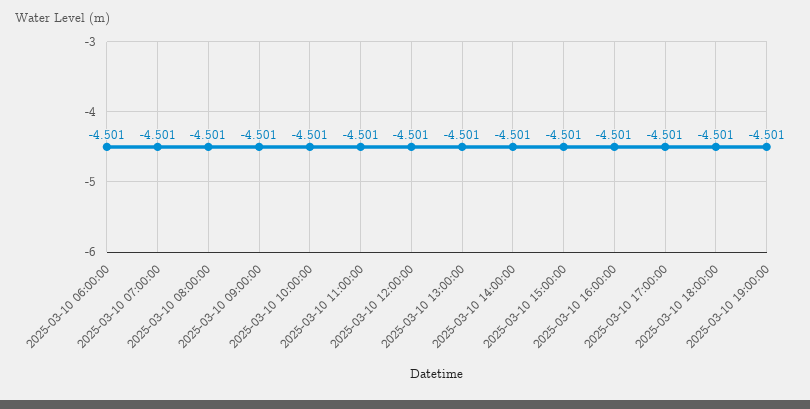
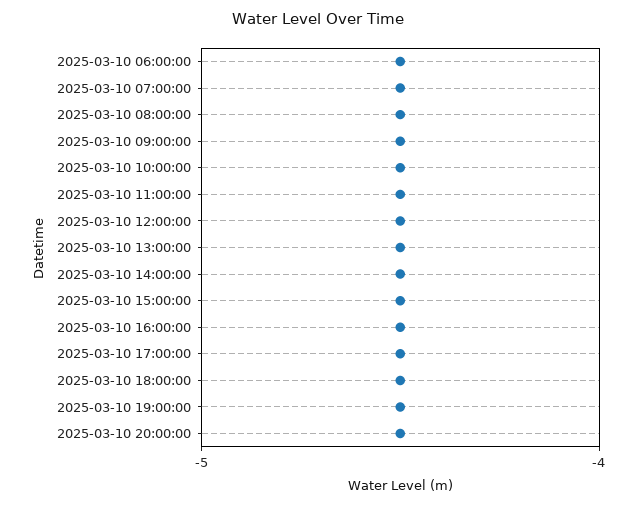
2025-03-10 20:00:00: none -> -4.5

